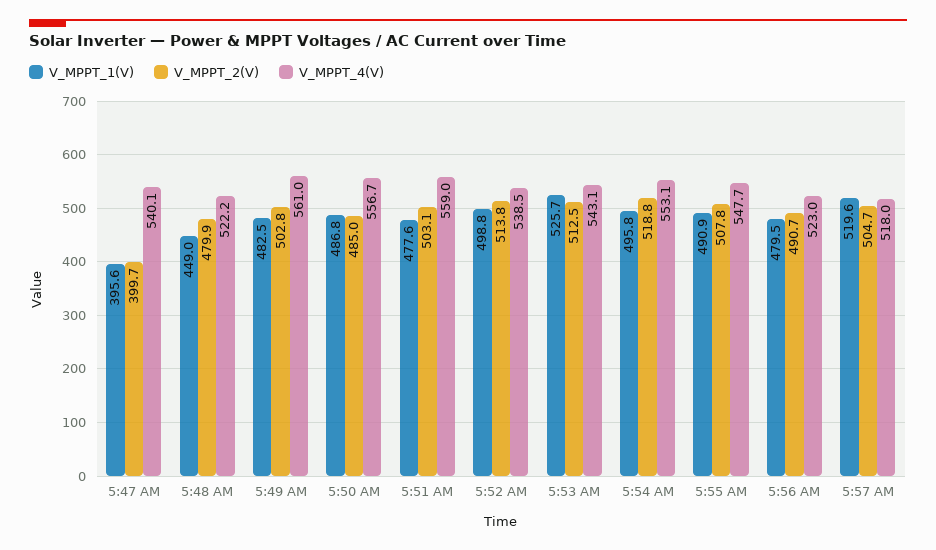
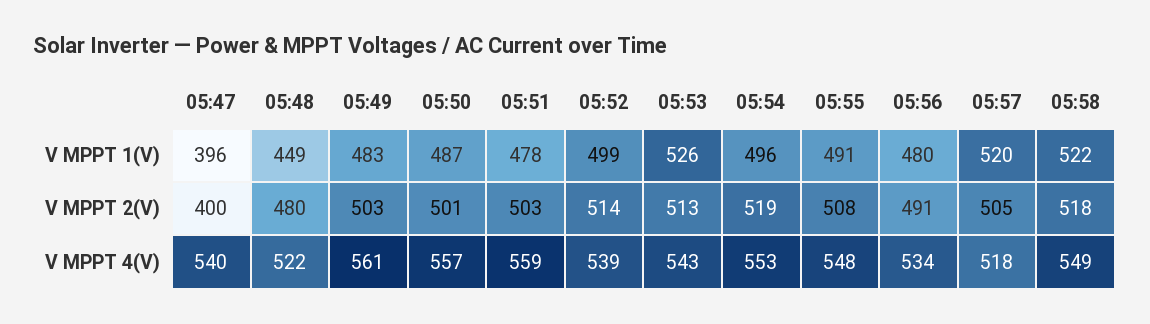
V_MPPT_2(V), 5:50 AM: 485 -> 501
V_MPPT_4(V), 5:56 AM: 523 -> 534
V_MPPT_1(V), 05:58: none -> 522
V_MPPT_2(V), 05:58: none -> 518
V_MPPT_4(V), 05:58: none -> 549

